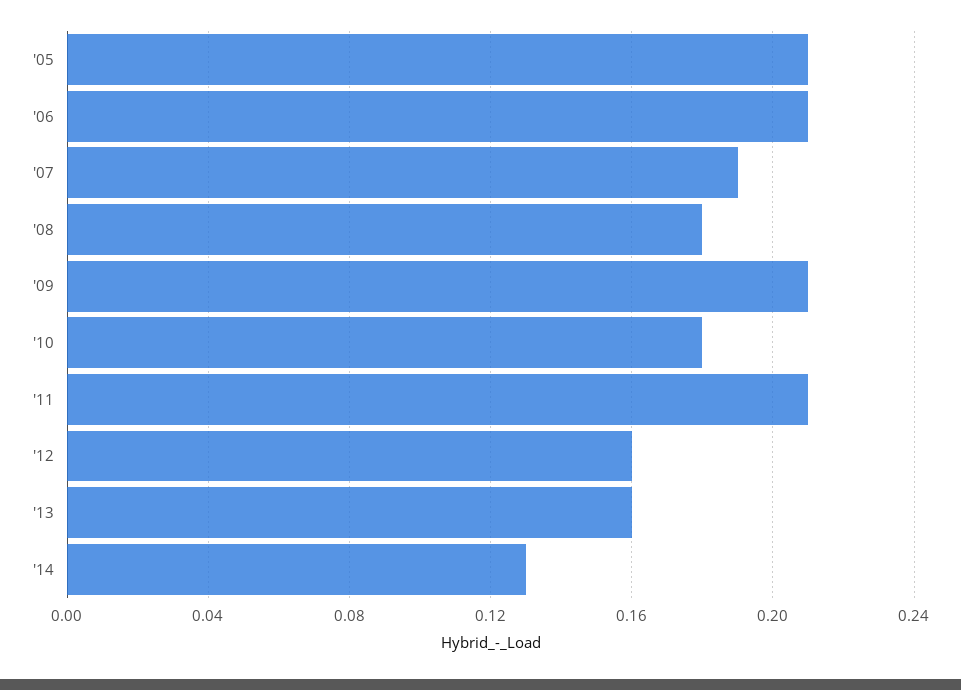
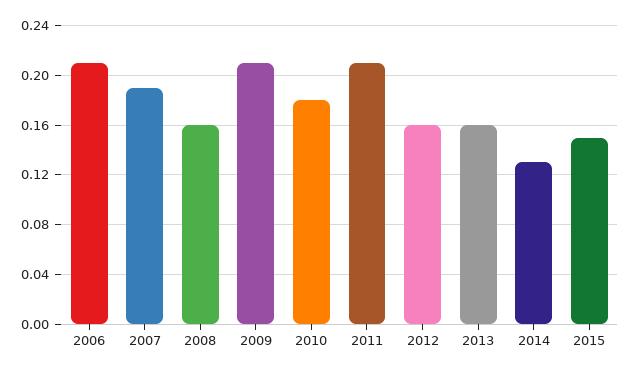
'05: 0.21 -> none
'08: 0.18 -> 0.16
2015: none -> 0.15

